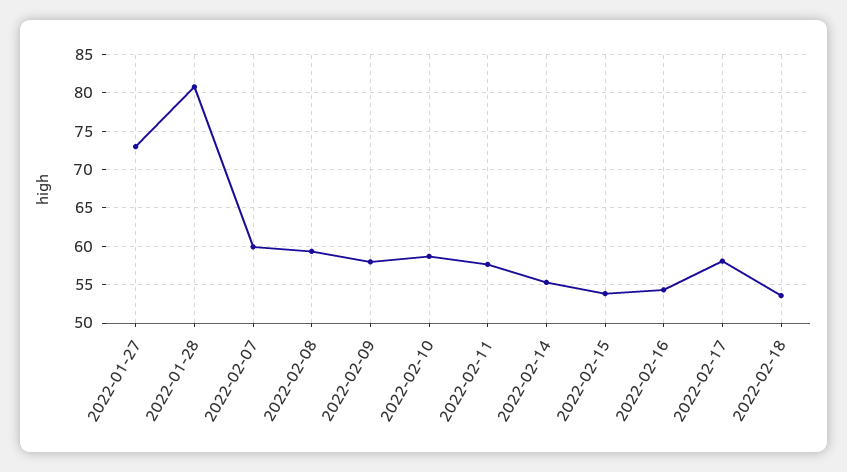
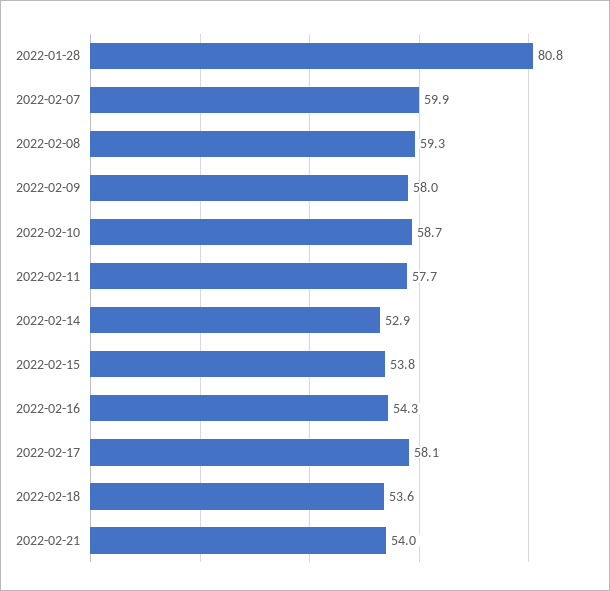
2022-01-27: 73 -> none
2022-02-14: 55 -> 52.9
2022-02-21: none -> 54

